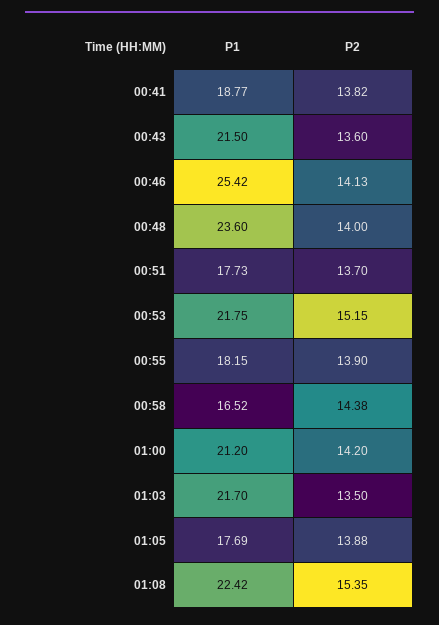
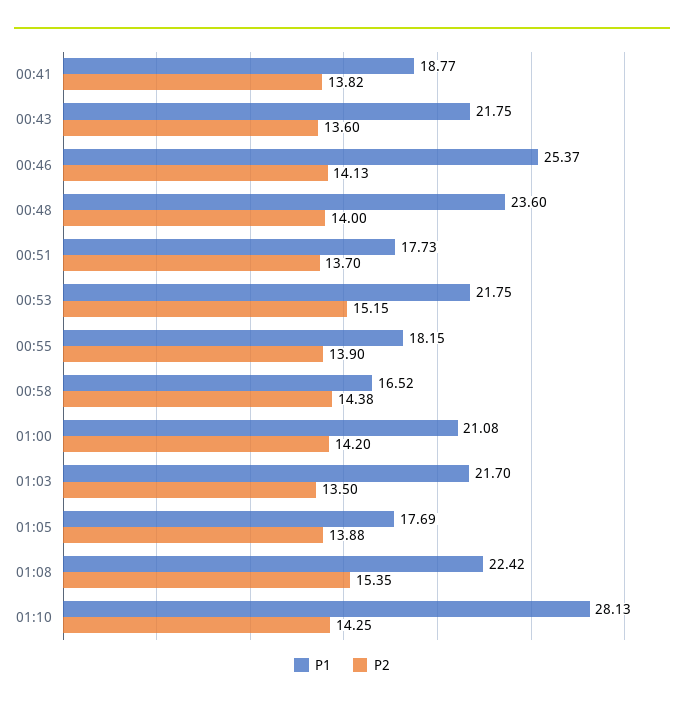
P1, 00:43: 21.5 -> 21.75
P1, 00:46: 25.42 -> 25.37
P1, 01:00: 21.2 -> 21.08
P1, 01:10: none -> 28.13
P2, 01:10: none -> 14.25

